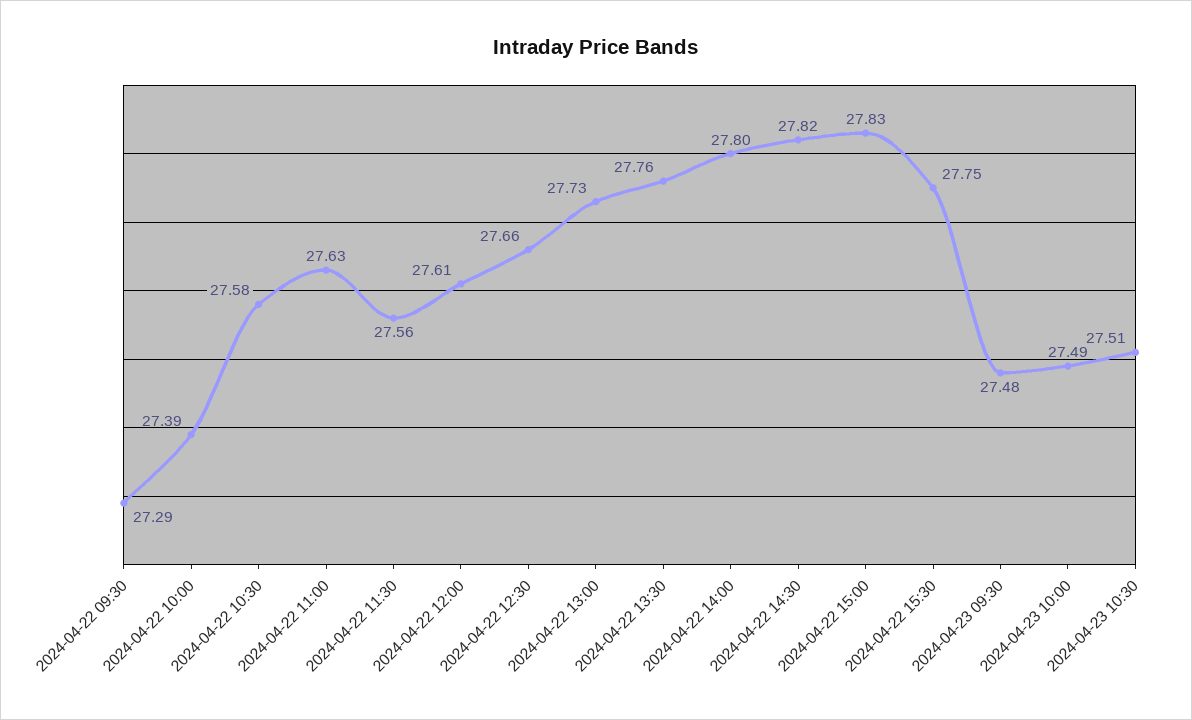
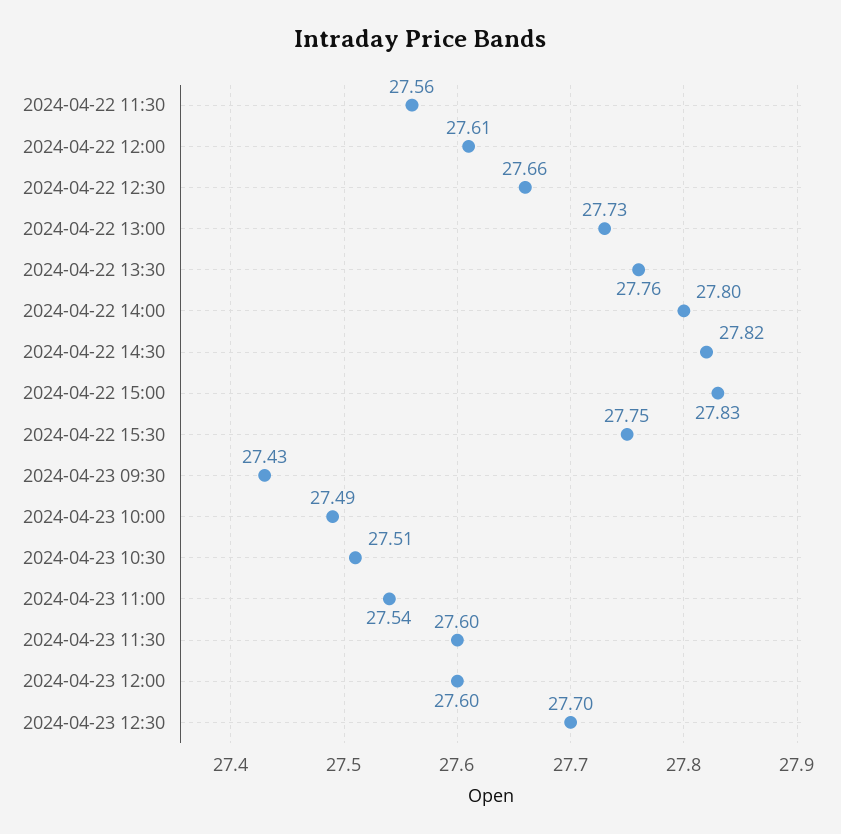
2024-04-22 09:30: 27.29 -> none
2024-04-22 10:00: 27.39 -> none
2024-04-22 10:30: 27.58 -> none
2024-04-22 11:00: 27.63 -> none
2024-04-23 09:30: 27.48 -> 27.43
2024-04-23 11:00: none -> 27.54
2024-04-23 11:30: none -> 27.6
2024-04-23 12:00: none -> 27.6
2024-04-23 12:30: none -> 27.7

